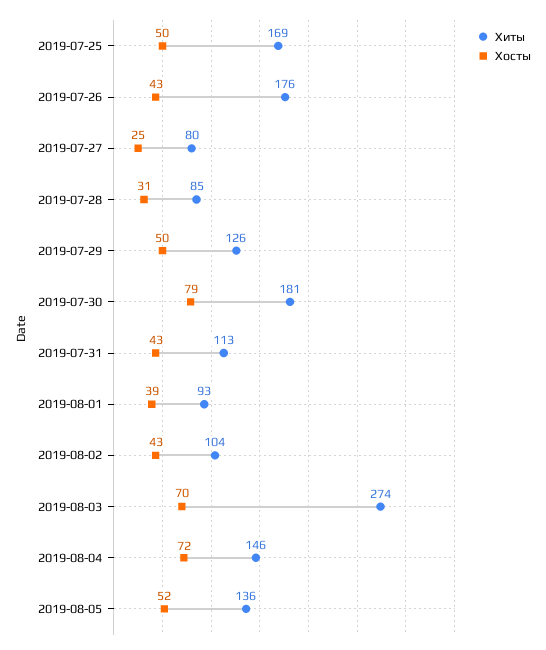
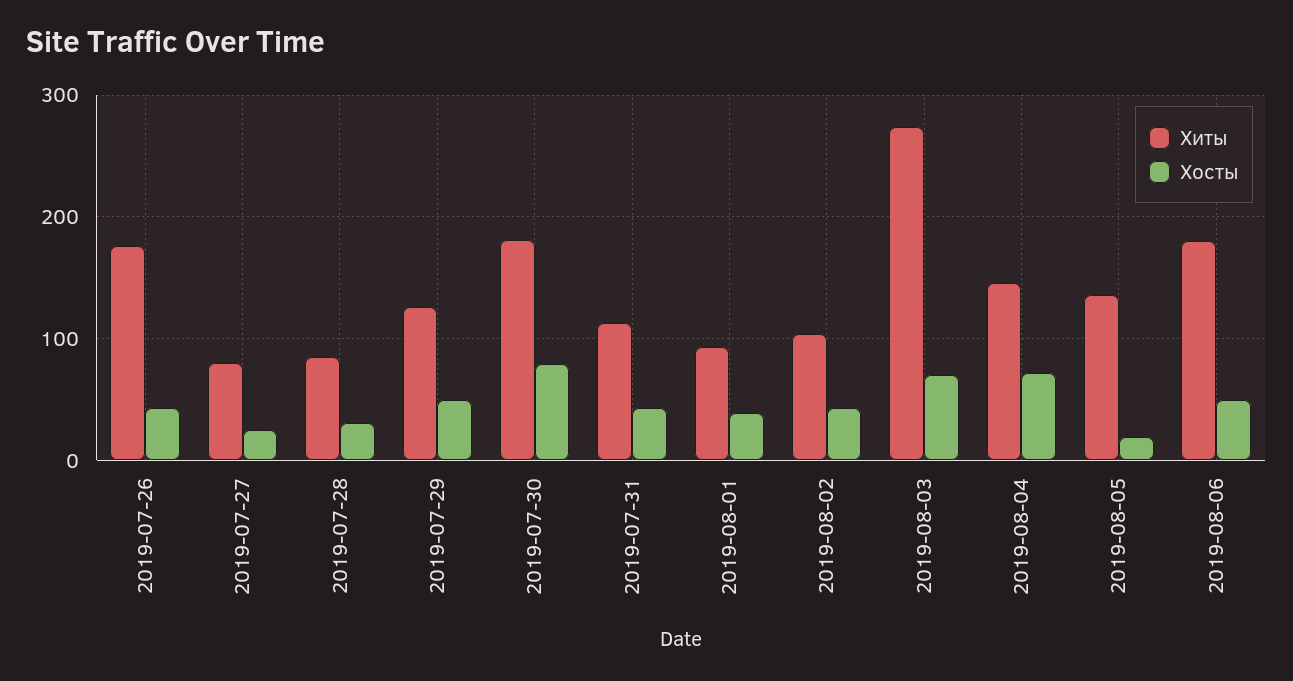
Хиты, 2019-07-25: 169 -> none
Хосты, 2019-07-25: 50 -> none
Хосты, 2019-08-05: 52 -> 20
Хиты, 2019-08-06: none -> 180
Хосты, 2019-08-06: none -> 50

